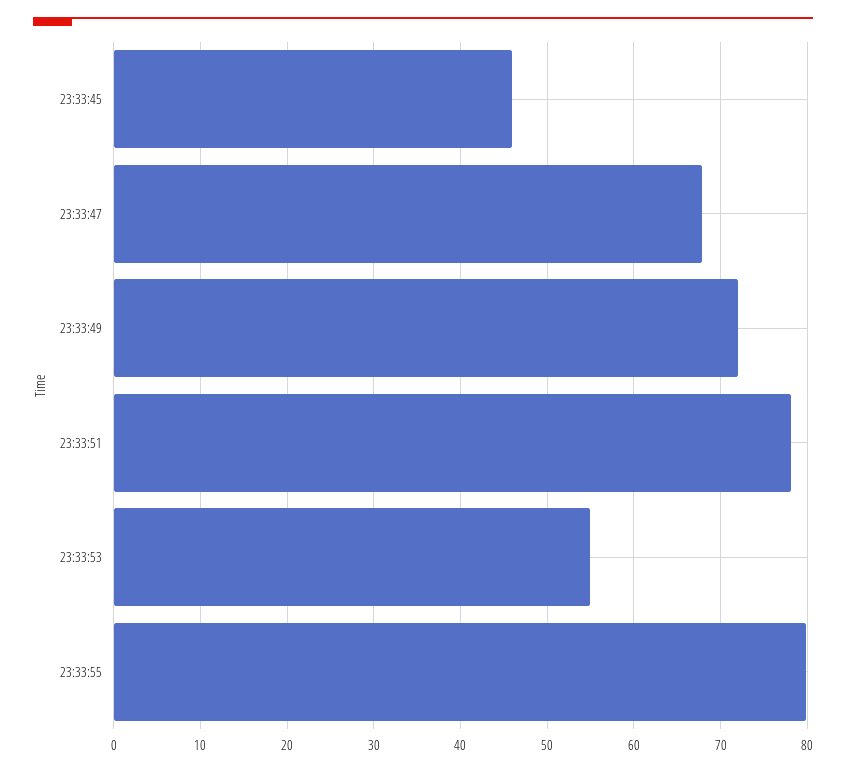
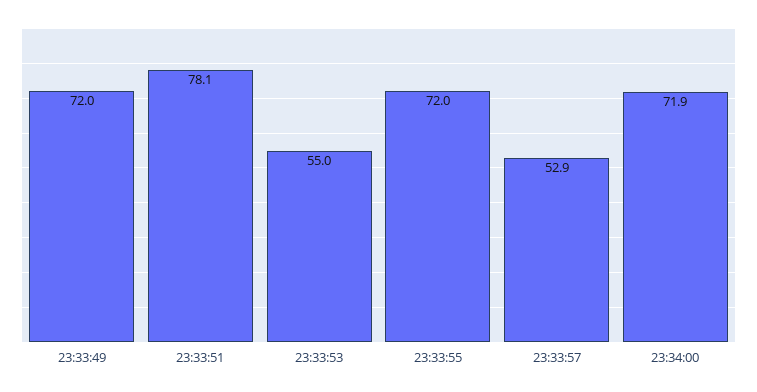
23:33:45: 46 -> none
23:33:47: 68 -> none
23:33:55: 80 -> 72
23:33:57: none -> 52.9
23:34:00: none -> 71.9

